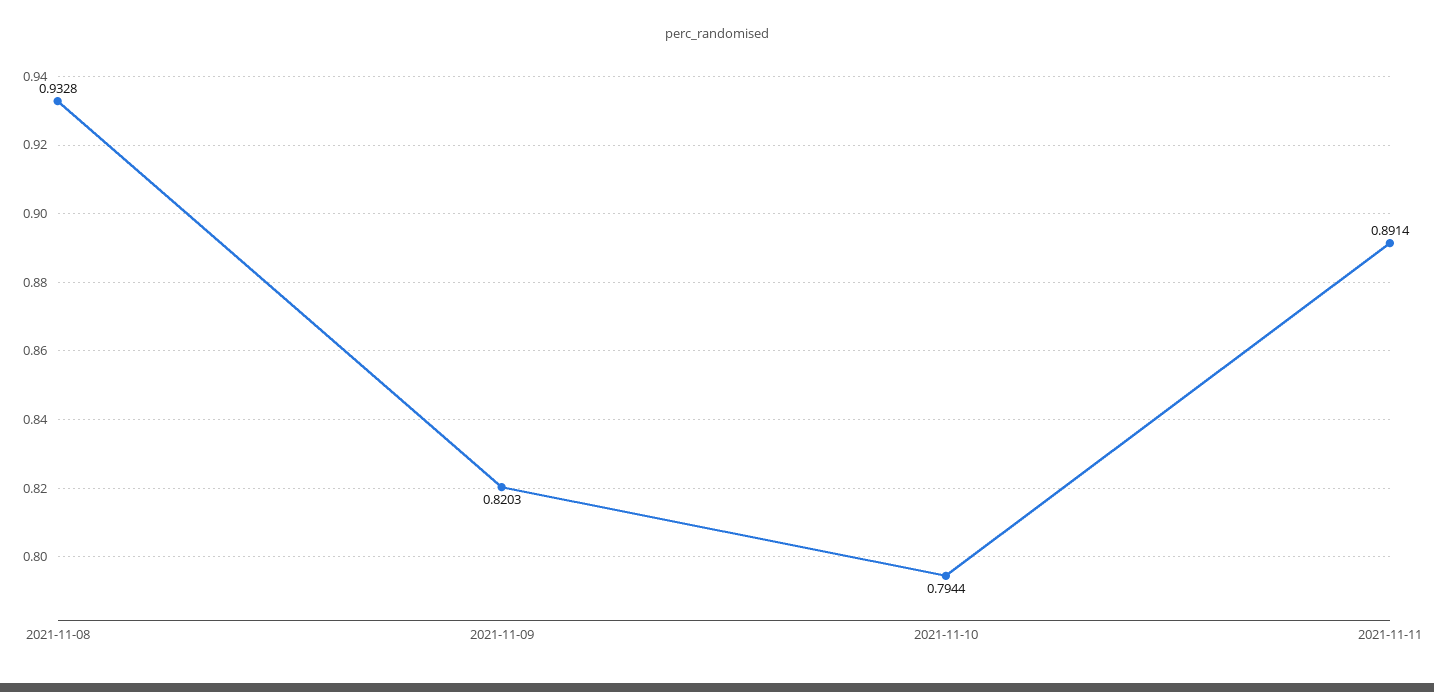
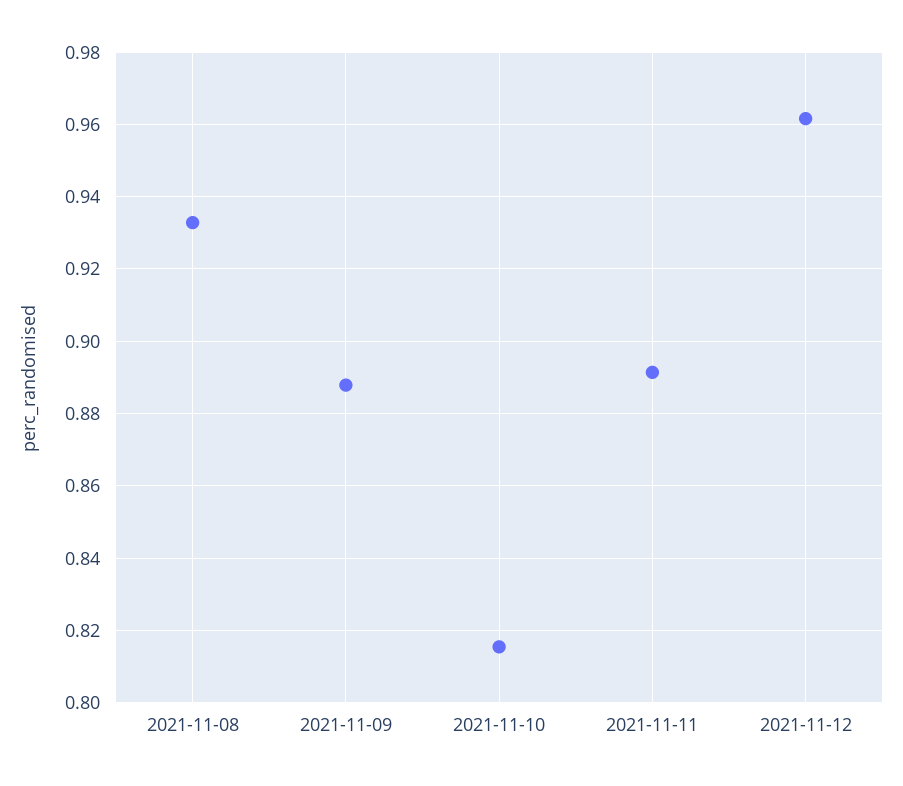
2021-11-09: 0.8203 -> 0.888
2021-11-10: 0.7944 -> 0.816
2021-11-12: none -> 0.962

